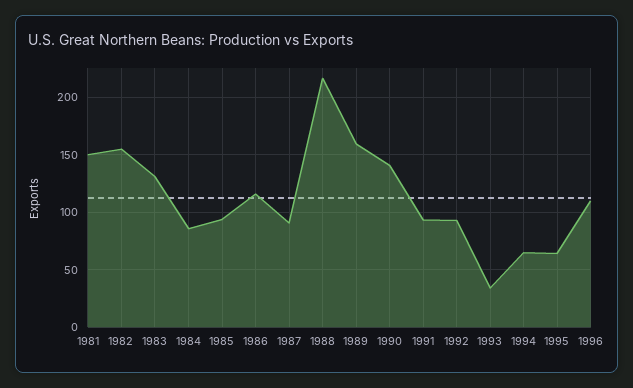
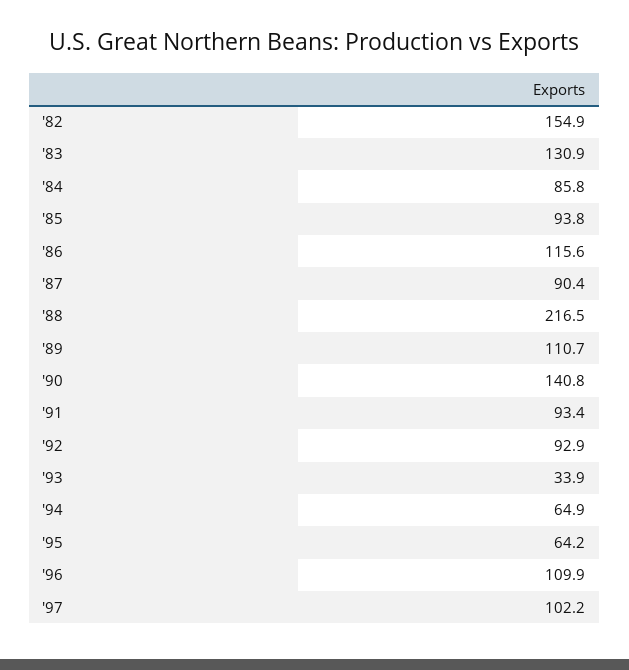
1981: 150 -> none
1989: 160 -> 110.7
'97: none -> 102.2

